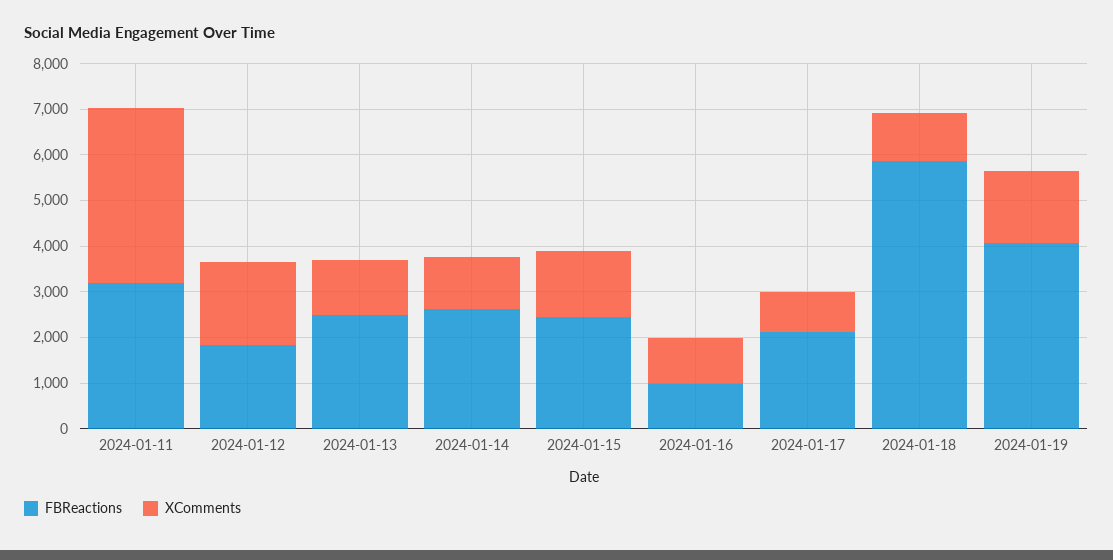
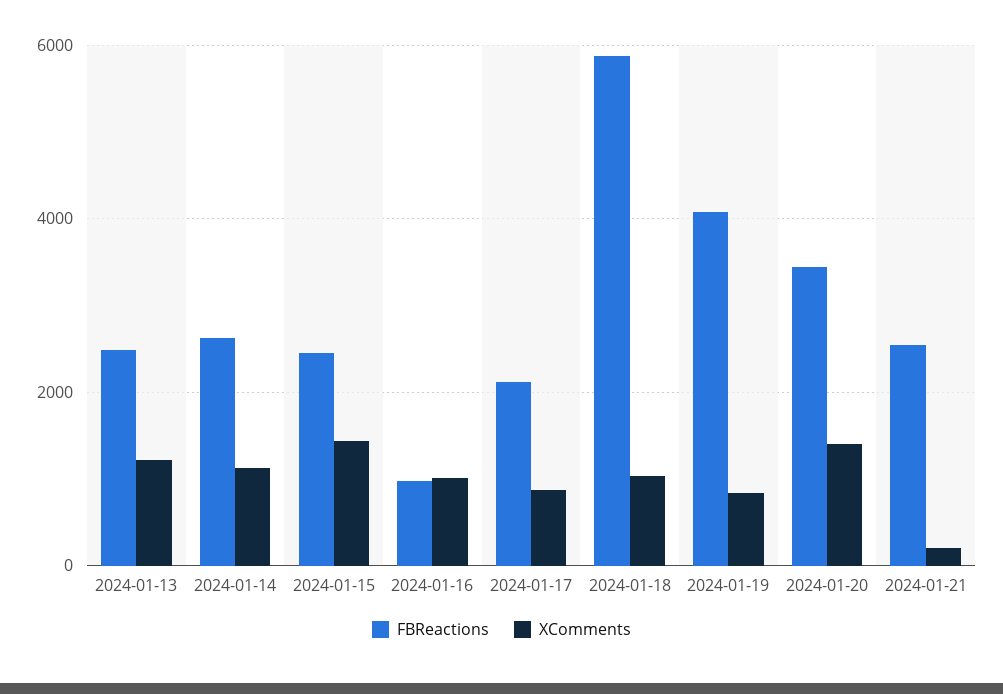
FBReactions, 2024-01-11: 3200 -> none
XComments, 2024-01-11: 3800 -> none
FBReactions, 2024-01-12: 1800 -> none
XComments, 2024-01-12: 1800 -> none
XComments, 2024-01-19: 1600 -> 800
FBReactions, 2024-01-20: none -> 3400
XComments, 2024-01-20: none -> 1400
FBReactions, 2024-01-21: none -> 2600
XComments, 2024-01-21: none -> 200

